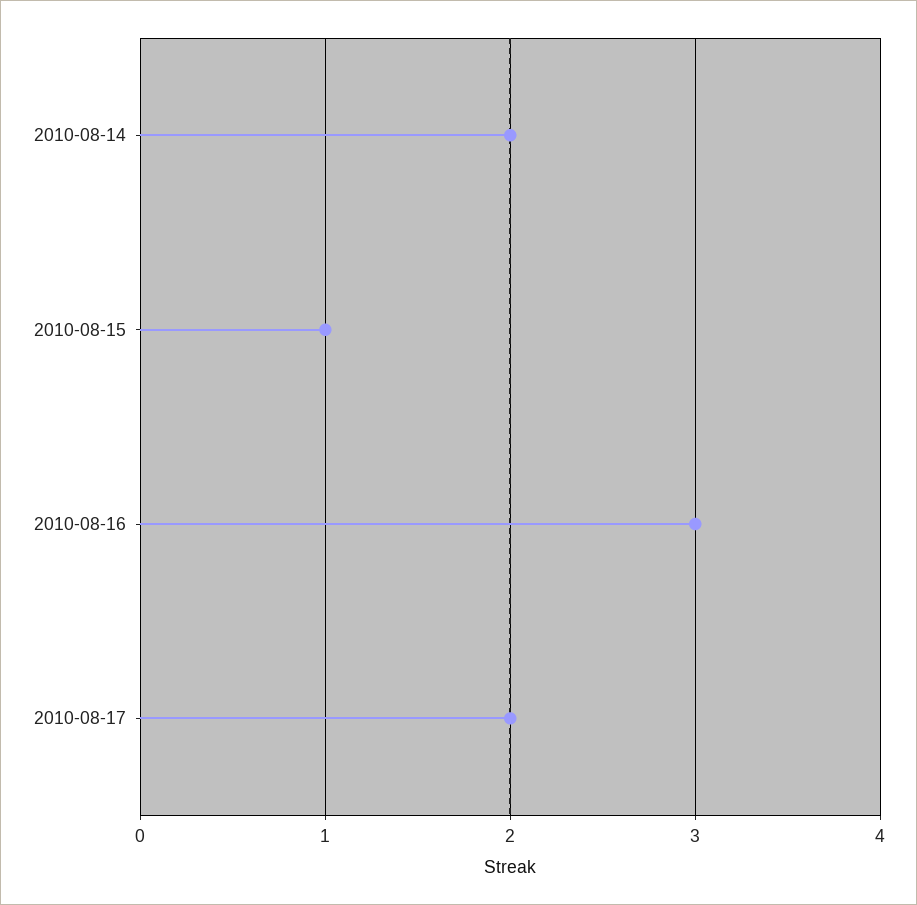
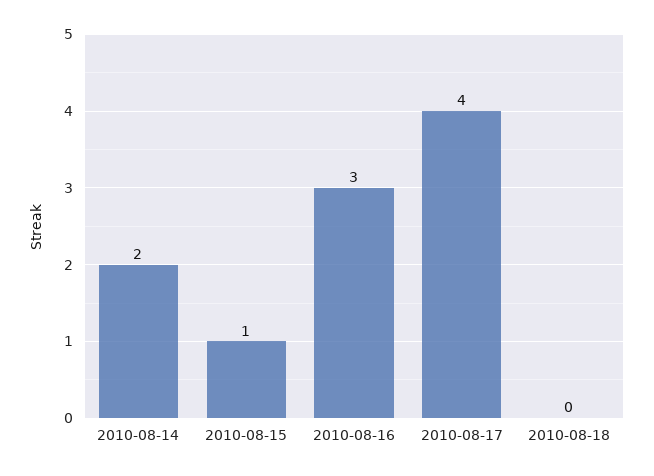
2010-08-17: 2 -> 4
2010-08-18: none -> 0

